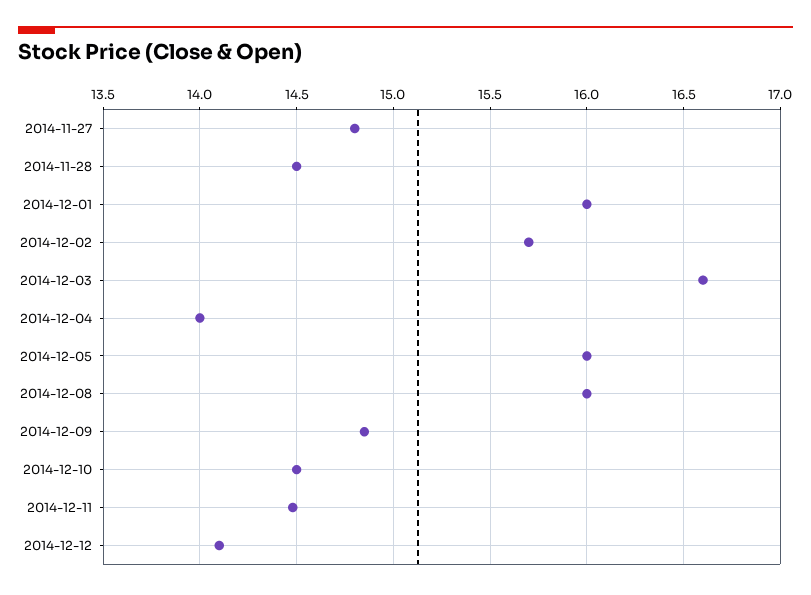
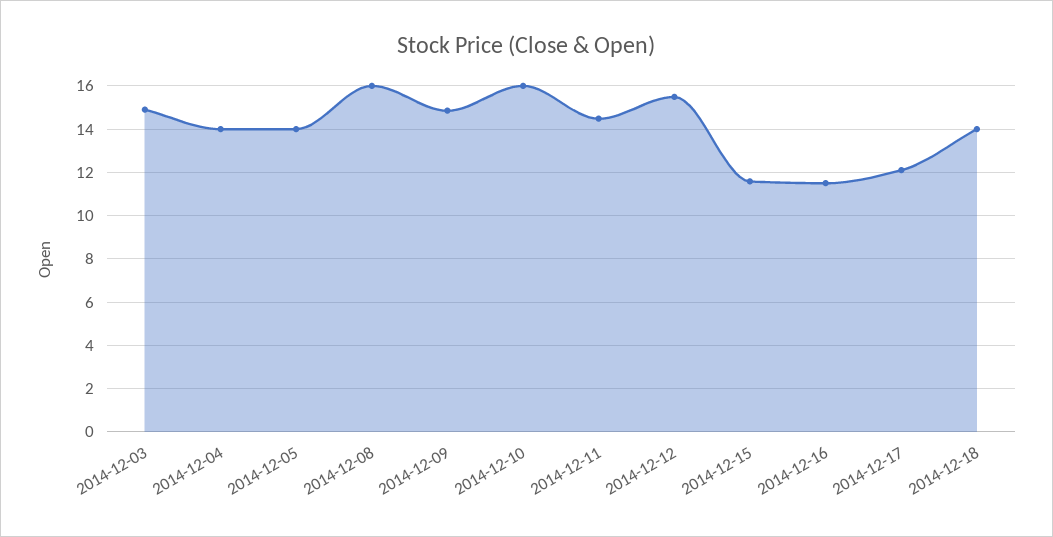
2014-11-27: 14.8 -> none
2014-11-28: 14.5 -> none
2014-12-01: 16 -> none
2014-12-02: 15.7 -> none
2014-12-03: 16.6 -> 15
2014-12-05: 16 -> 14
2014-12-10: 14.5 -> 16
2014-12-12: 14.1 -> 15.5
2014-12-15: none -> 11.5
2014-12-16: none -> 11.5
2014-12-17: none -> 12
2014-12-18: none -> 14

